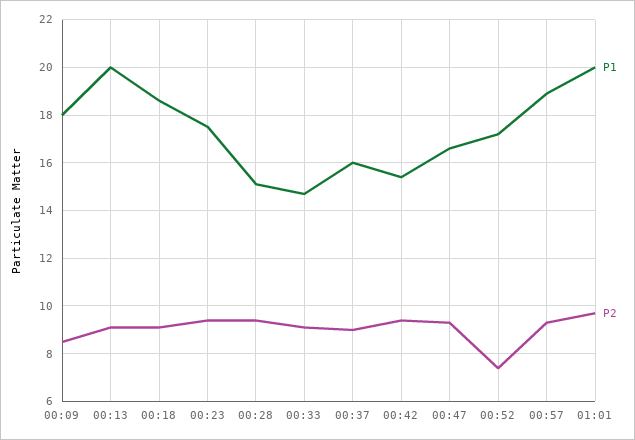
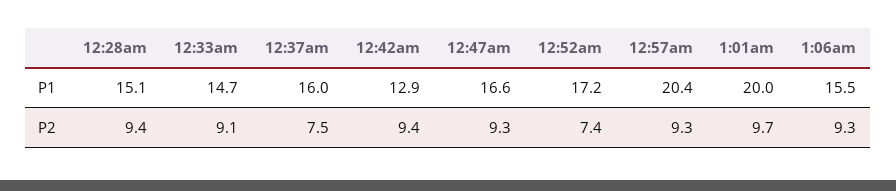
P1, 00:09: 18 -> none
P2, 00:09: 8.5 -> none
P1, 00:13: 20 -> none
P2, 00:13: 9 -> none
P1, 00:18: 18.5 -> none
P2, 00:18: 9 -> none
P1, 00:23: 17.5 -> none
P2, 00:23: 9.5 -> none
P2, 00:37: 9 -> 7.5
P1, 00:42: 15.5 -> 12.9
P1, 00:57: 19 -> 20.4
P1, 1:06am: none -> 15.5
P2, 1:06am: none -> 9.3

